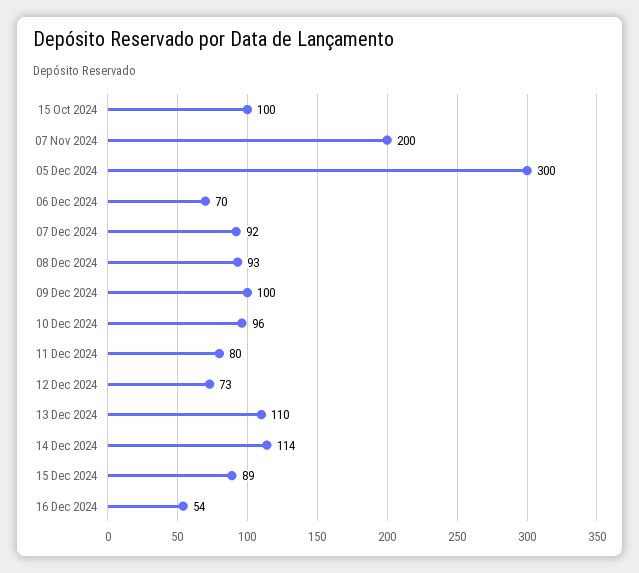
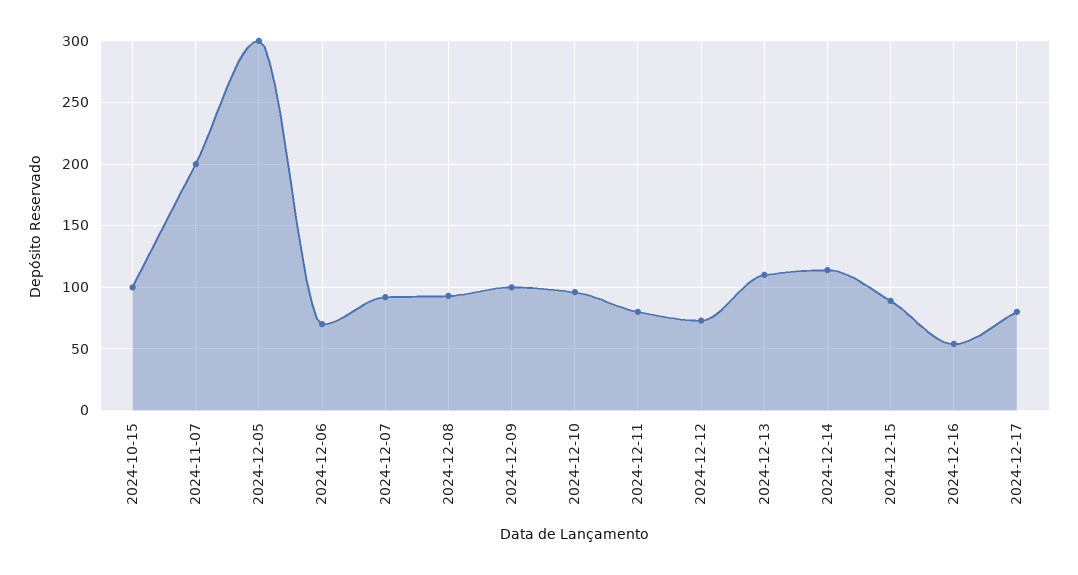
2024-12-17: none -> 80

